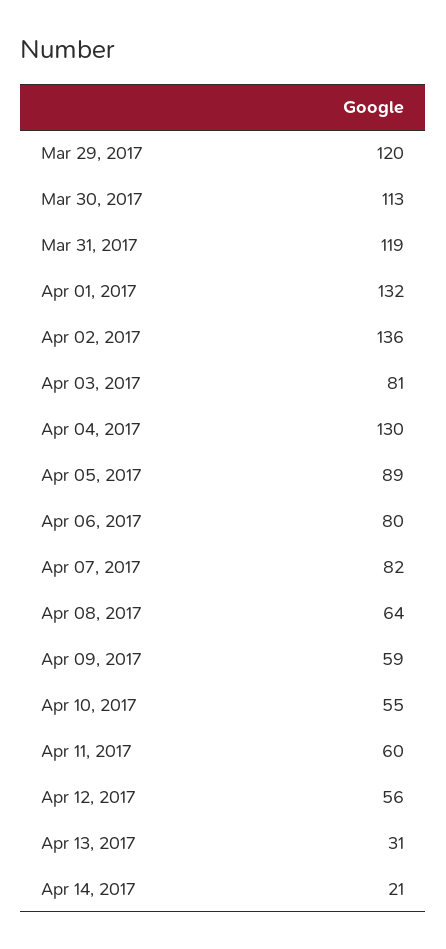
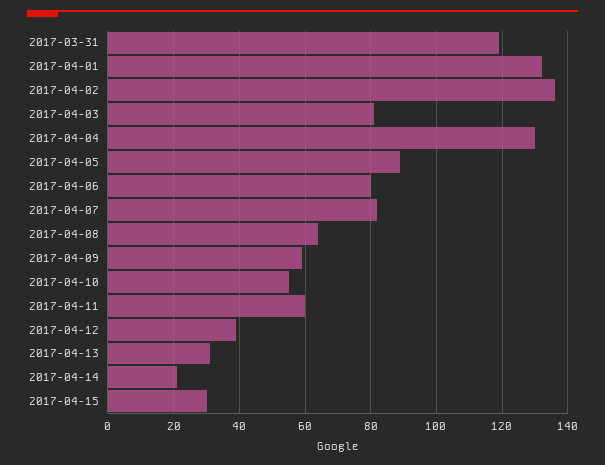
Mar 29, 2017: 120 -> none
Mar 30, 2017: 113 -> none
Apr 12, 2017: 56 -> 40
2017-04-15: none -> 30

